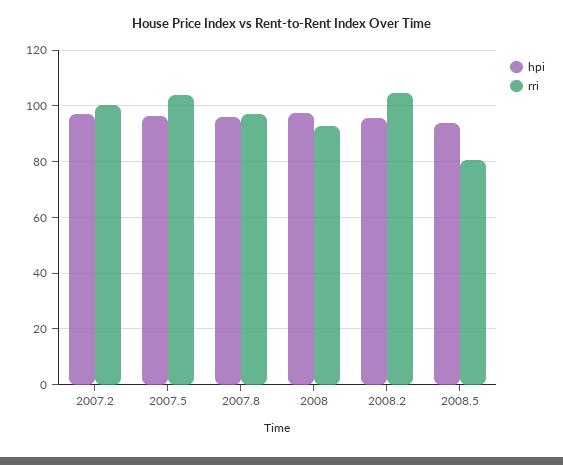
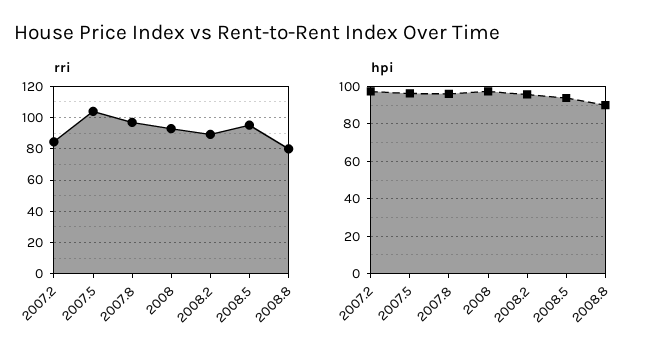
rri, 2007.2: 100 -> 85
rri, 2008.2: 105 -> 90
rri, 2008.5: 80 -> 95
rri, 2008.8: none -> 80
hpi, 2008.8: none -> 90

